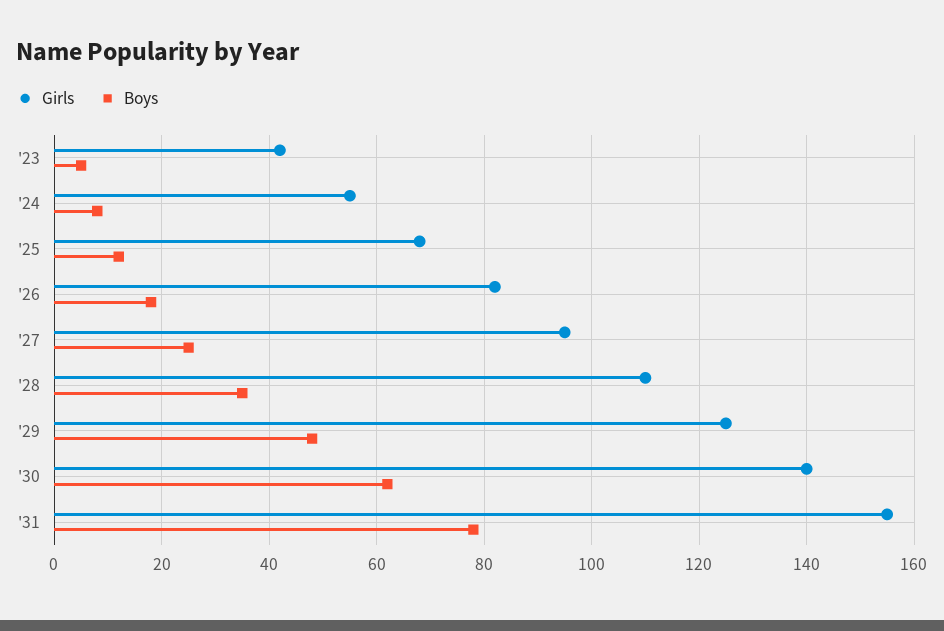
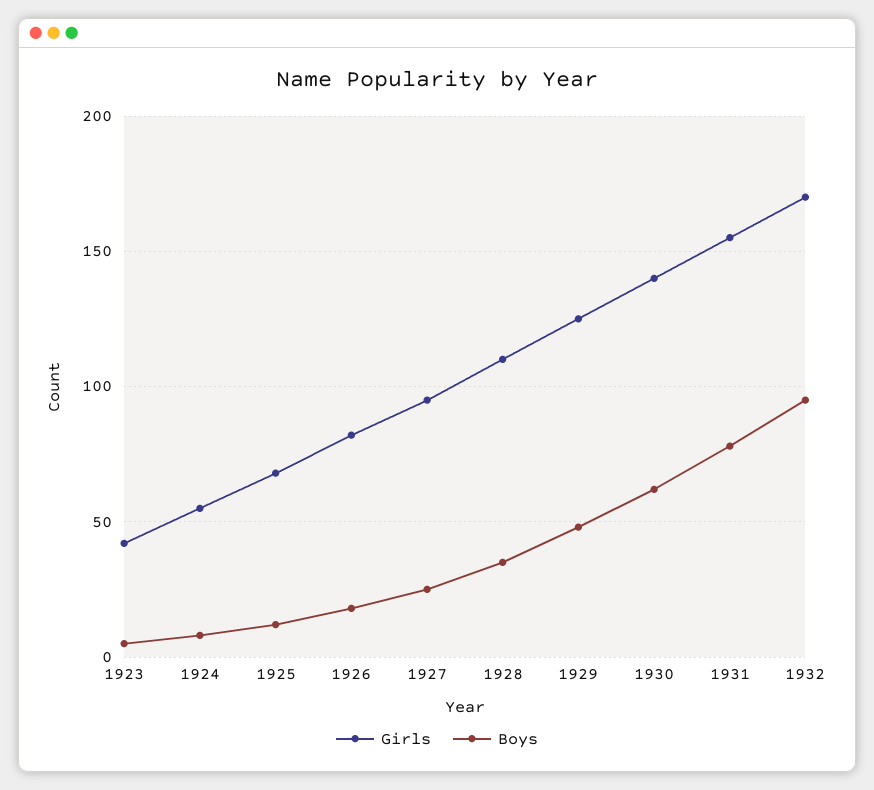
Girls, 1932: none -> 170
Boys, 1932: none -> 95

